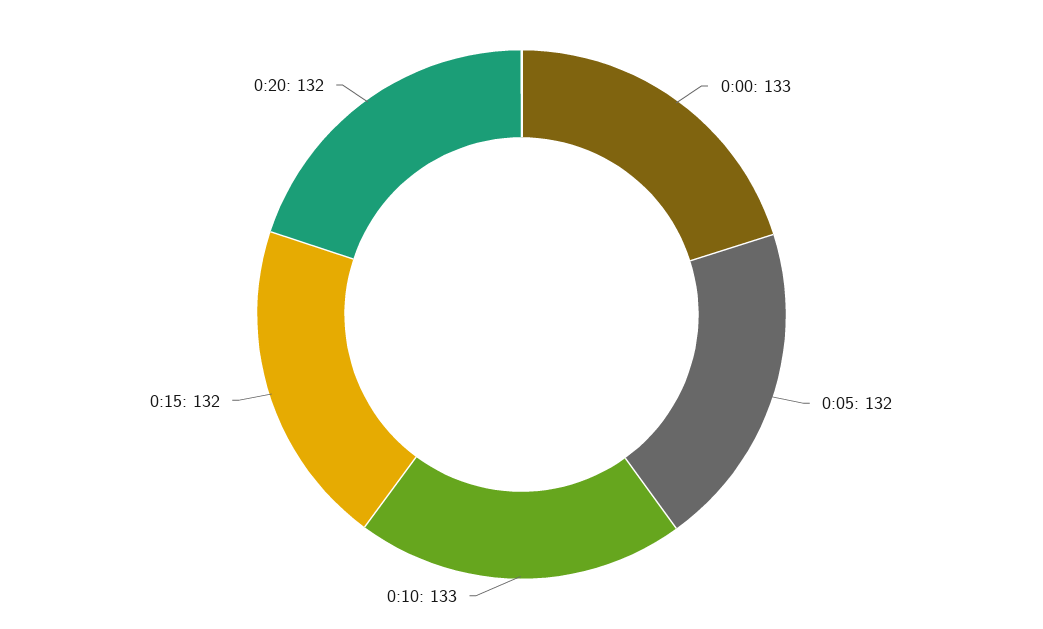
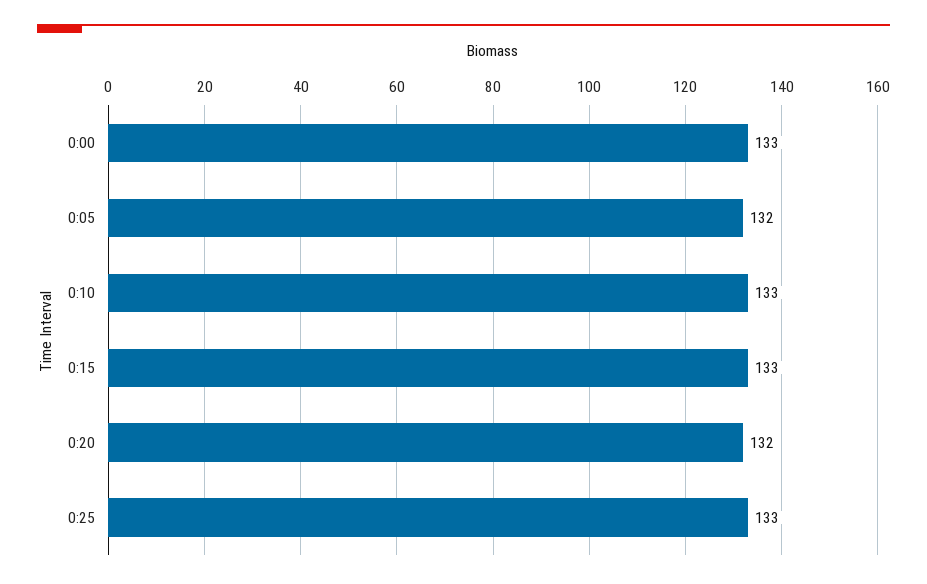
0:15: 132 -> 133
0:25: none -> 133

